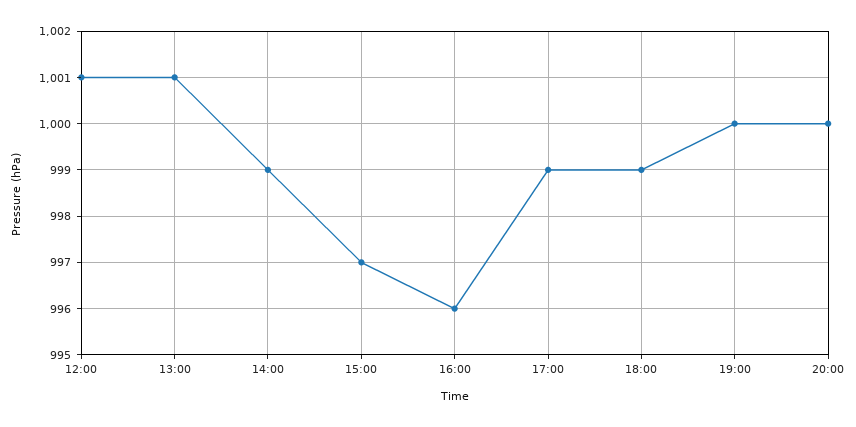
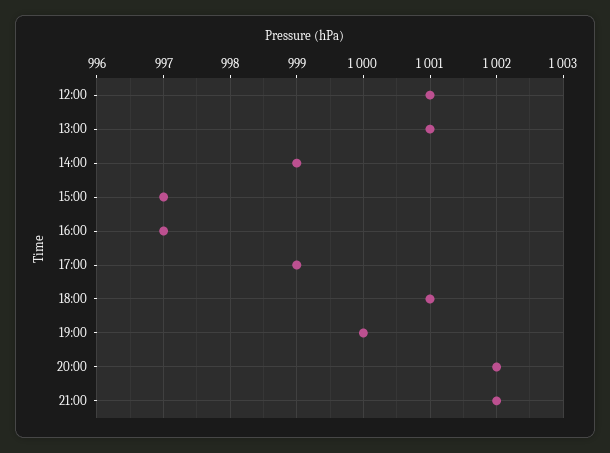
16:00: 996 -> 997
18:00: 999 -> 1001
20:00: 1000 -> 1002
21:00: none -> 1002

